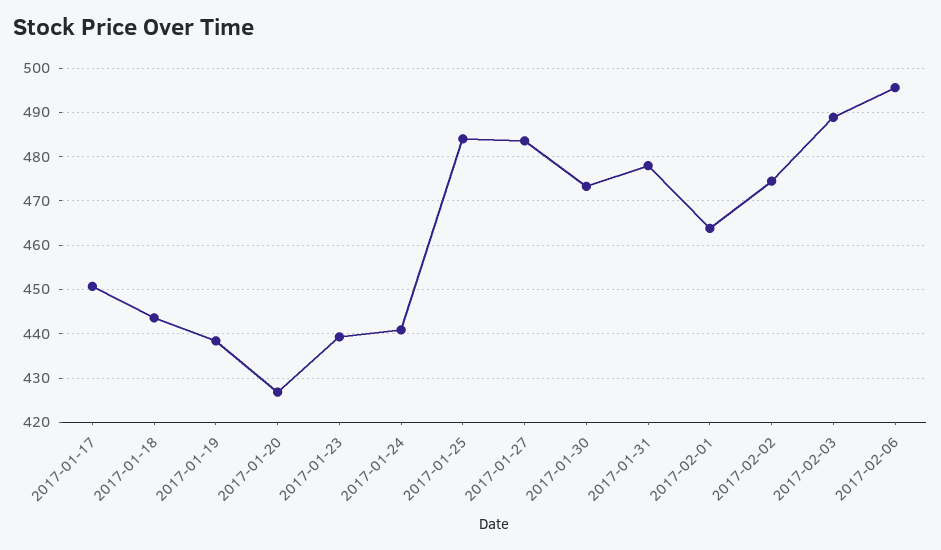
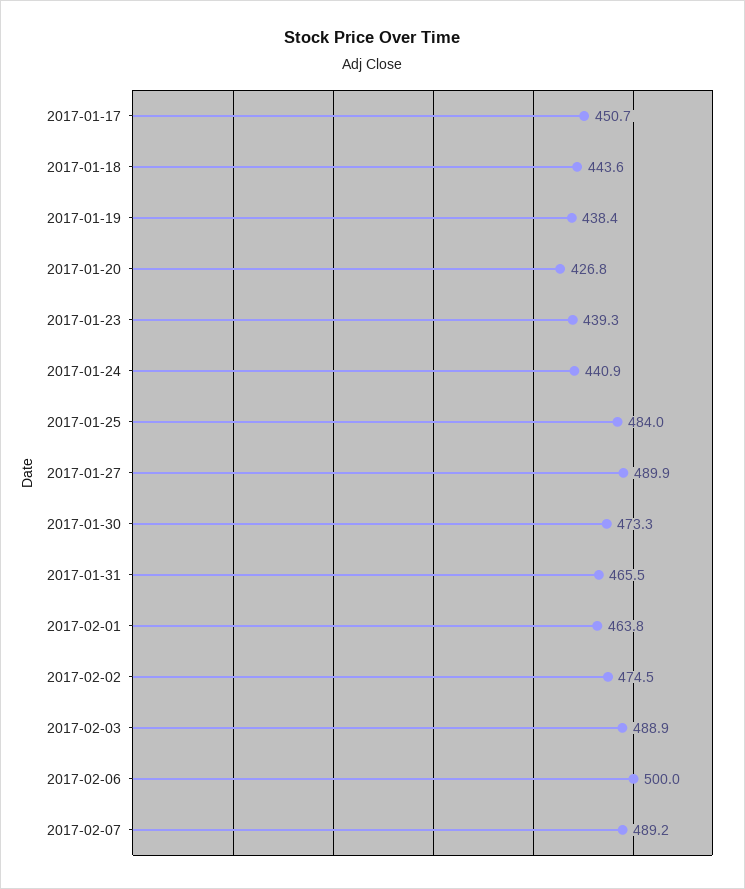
2017-01-27: 484 -> 489.9
2017-01-31: 478 -> 465.5
2017-02-06: 496 -> 500
2017-02-07: none -> 489.2

